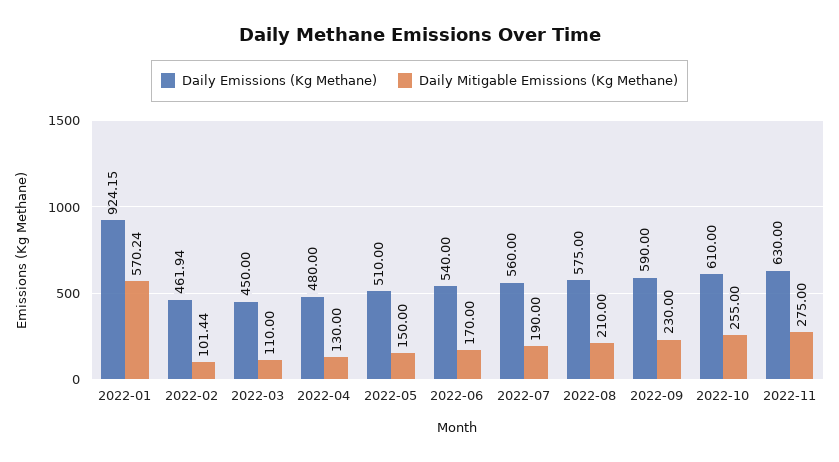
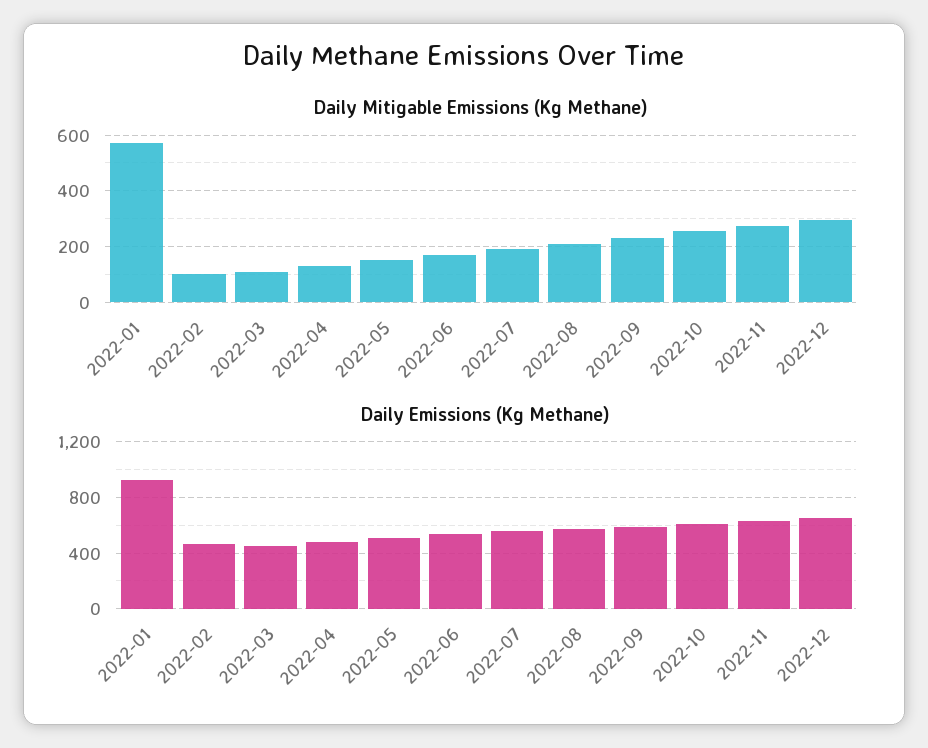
Daily Mitigable Emissions (Kg Methane), 2022-12: none -> 300
Daily Emissions (Kg Methane), 2022-12: none -> 650

